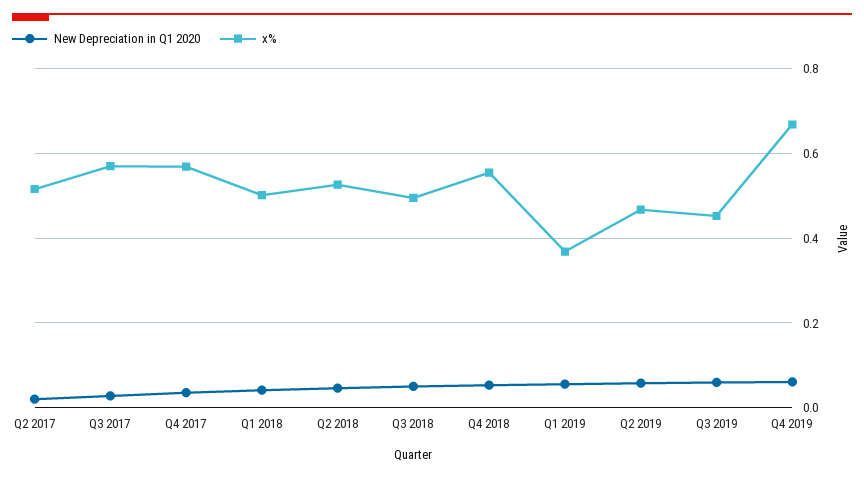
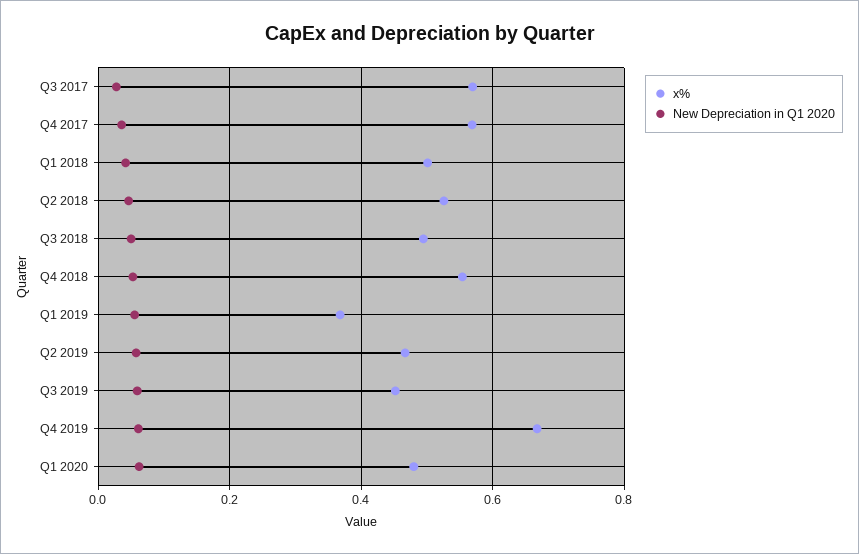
New Depreciation in Q1 2020, Q2 2017: 0.02 -> none
x%, Q2 2017: 0.52 -> none
x%, Q1 2020: none -> 0.48
New Depreciation in Q1 2020, Q1 2020: none -> 0.06

